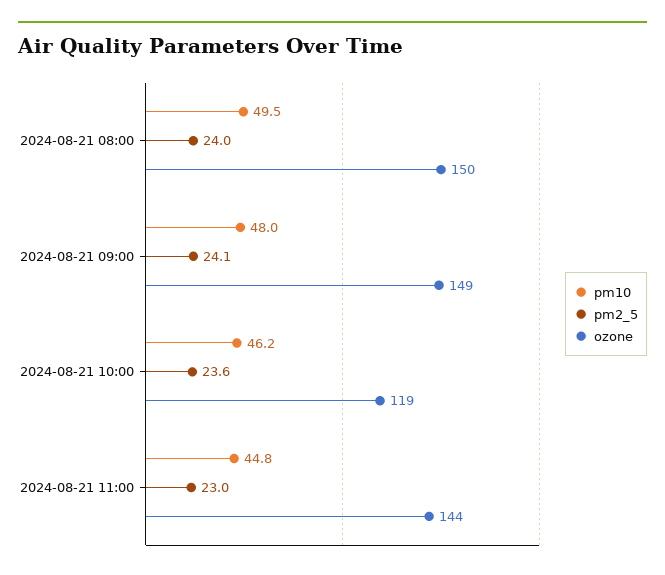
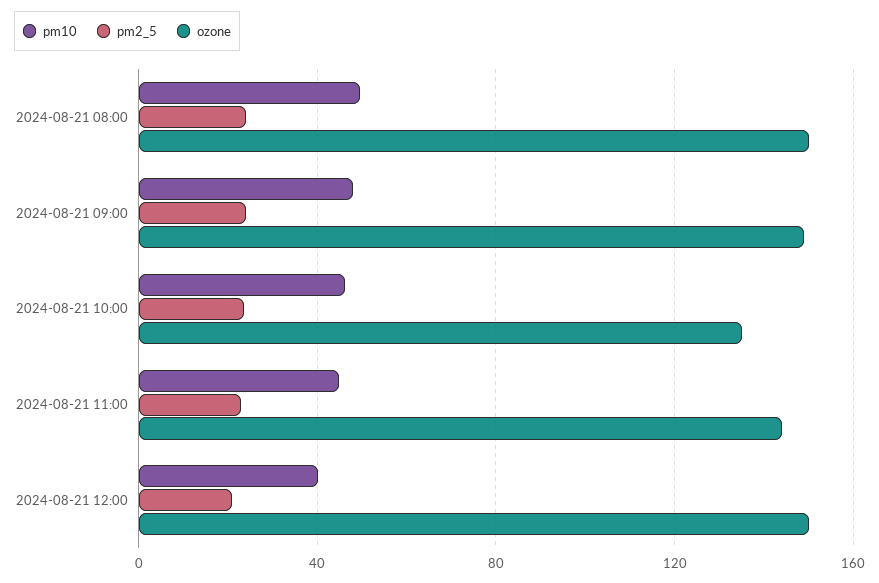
ozone, 2024-08-21 10:00: 119 -> 135
pm10, 2024-08-21 12:00: none -> 40
pm2_5, 2024-08-21 12:00: none -> 20
ozone, 2024-08-21 12:00: none -> 150

